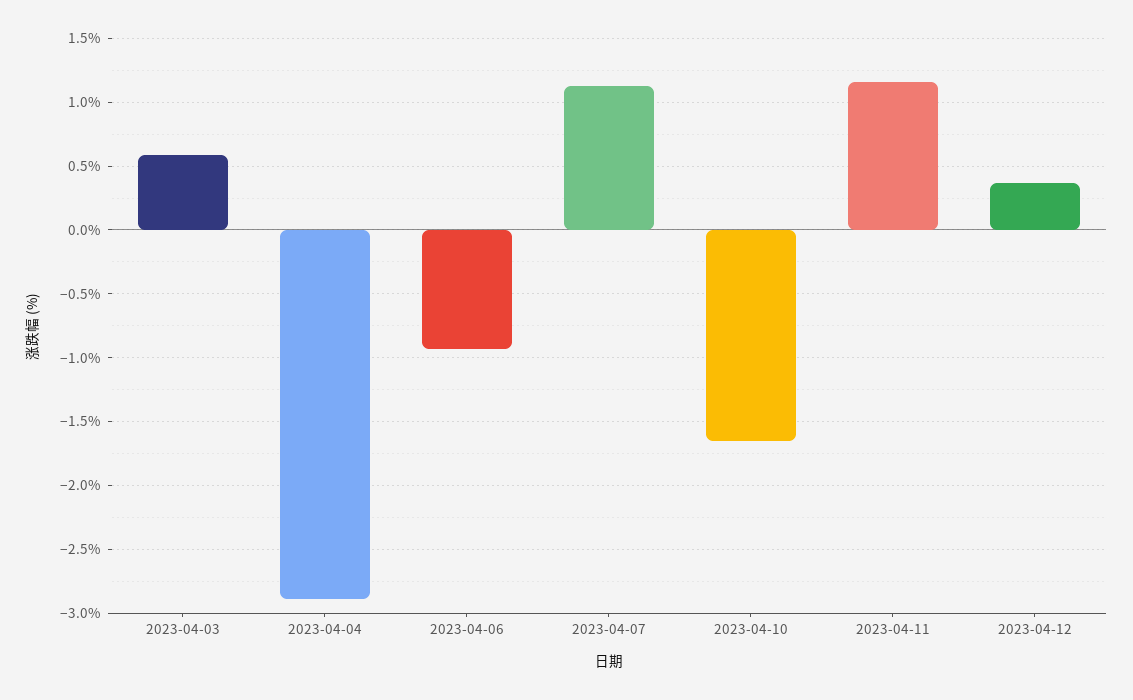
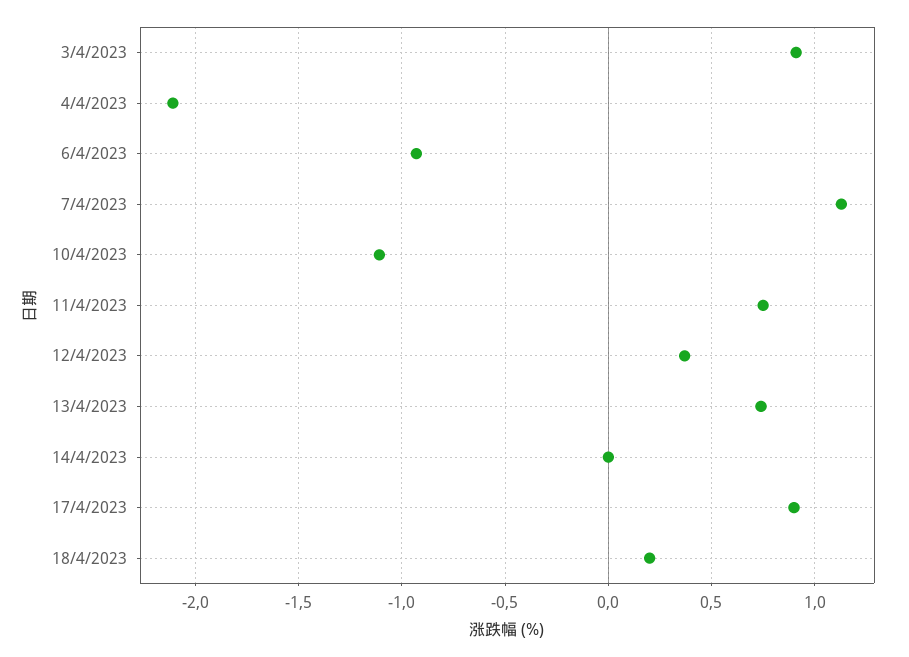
2023-04-03: 0.6 -> 0.9
2023-04-04: -2.9 -> -2.1
2023-04-10: -1.65 -> -1.1
2023-04-11: 1.15 -> 0.75
13/4/2023: none -> 0.75
14/4/2023: none -> 0
17/4/2023: none -> 0.9
18/4/2023: none -> 0.2

